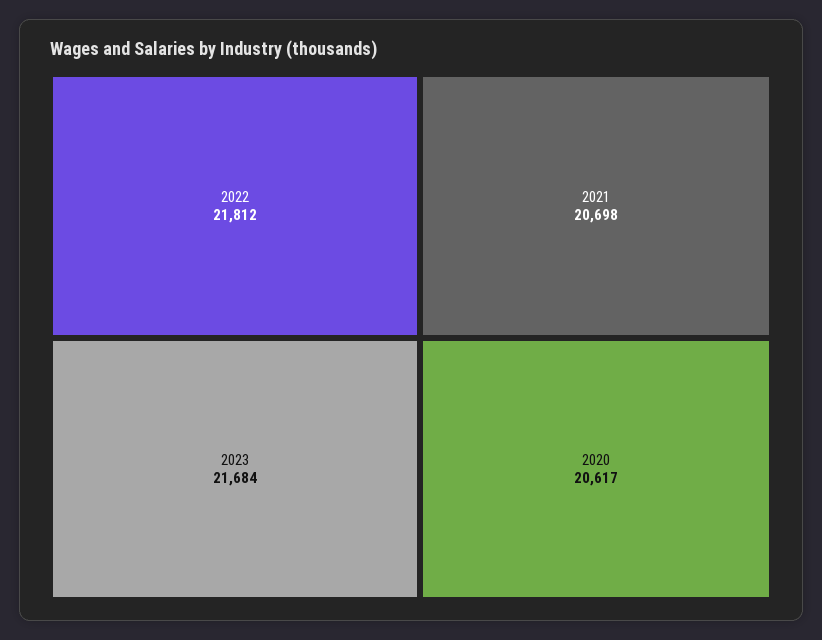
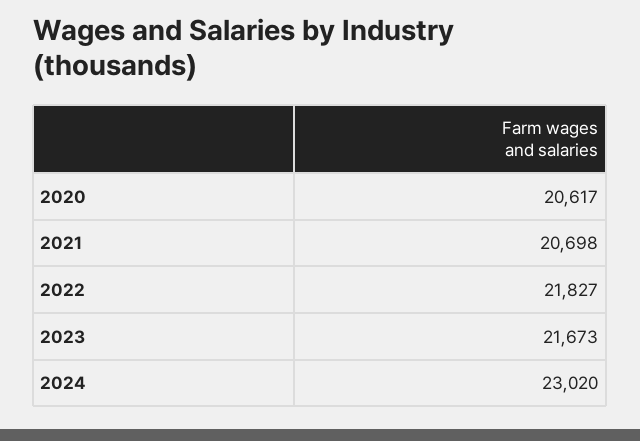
2022: 21812 -> 21827
2023: 21684 -> 21673
2024: none -> 23020

